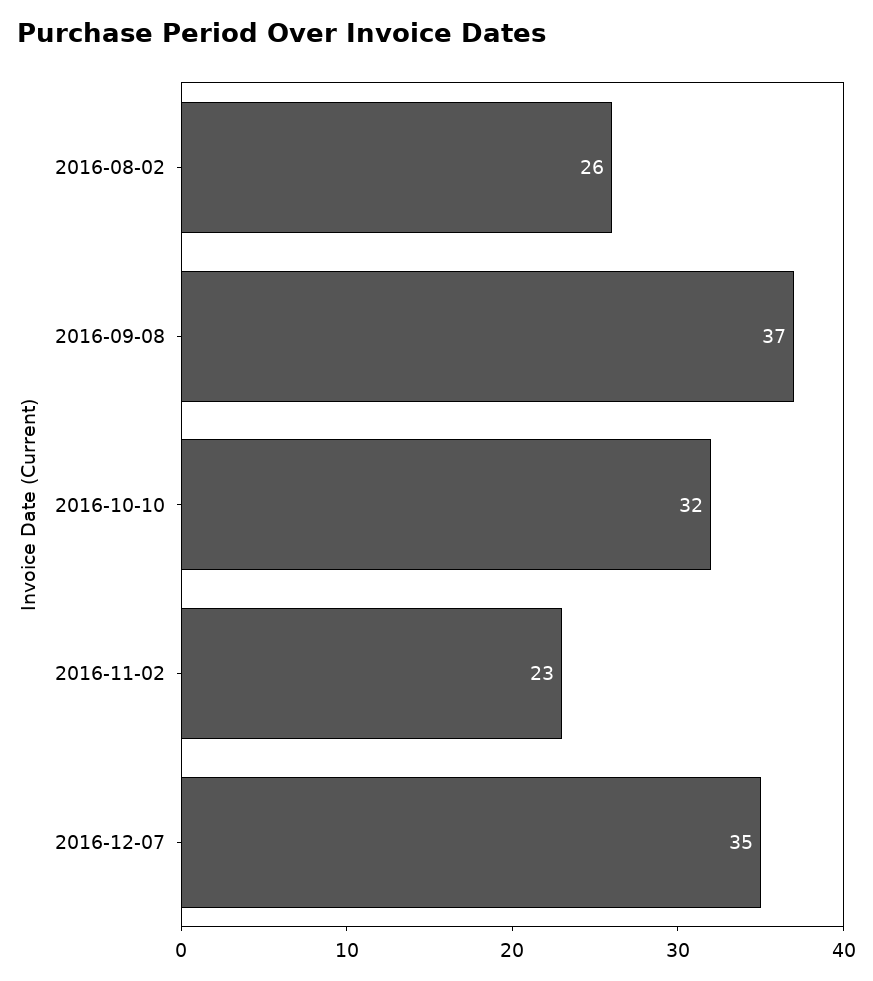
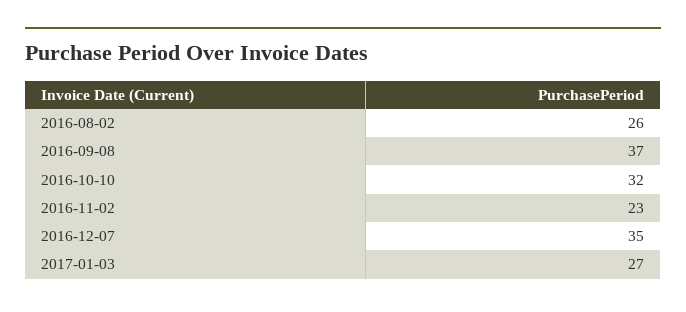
2017-01-03: none -> 27

